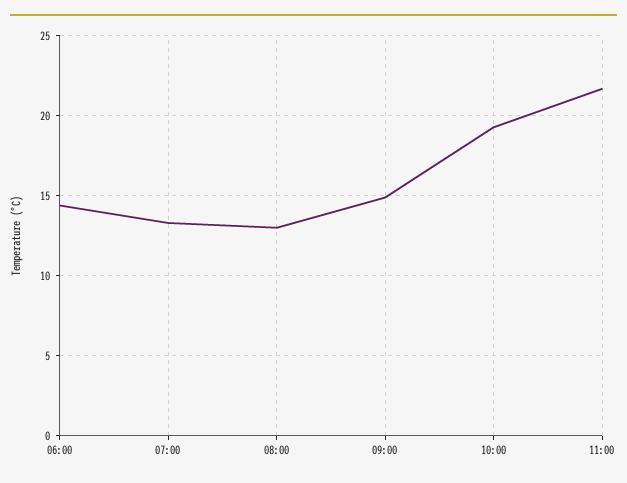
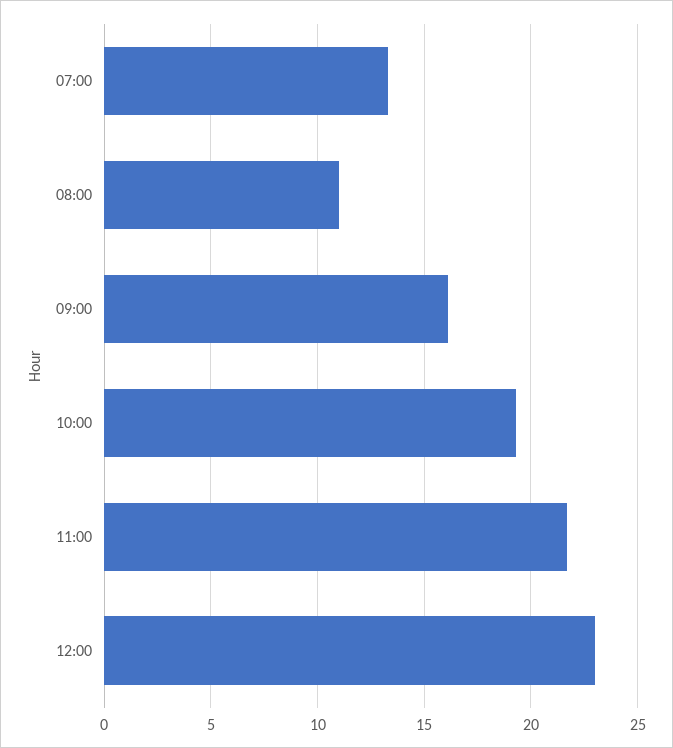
06:00: 14.5 -> none
08:00: 13 -> 11
09:00: 15 -> 16
12:00: none -> 23

